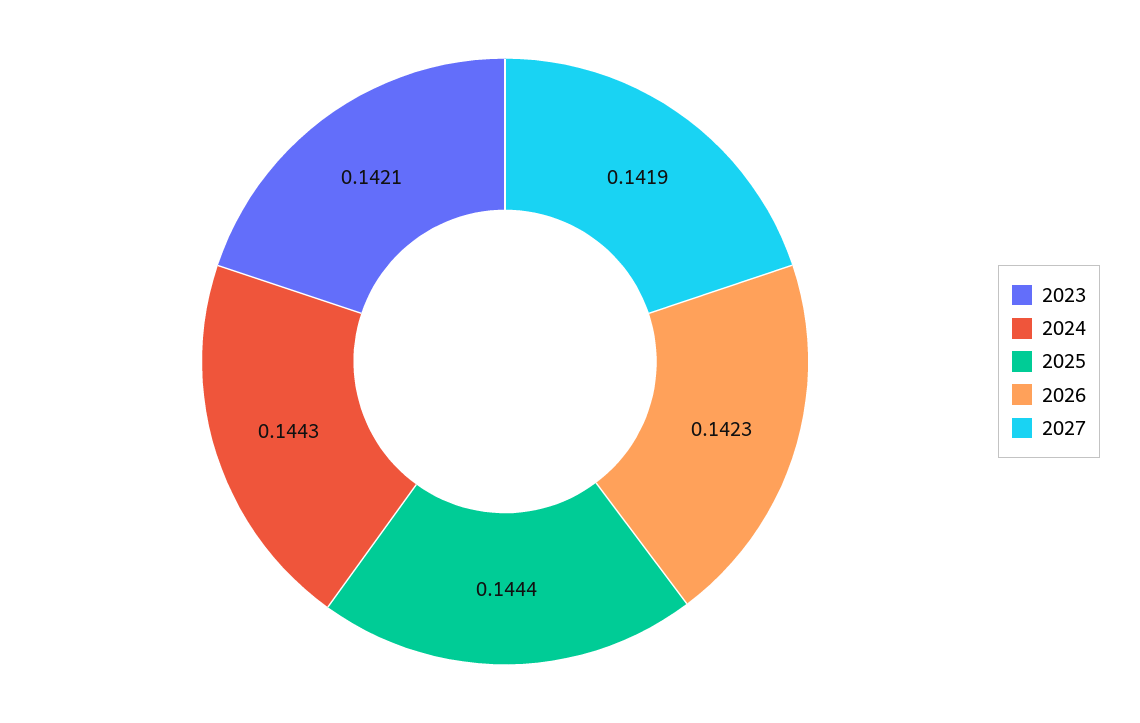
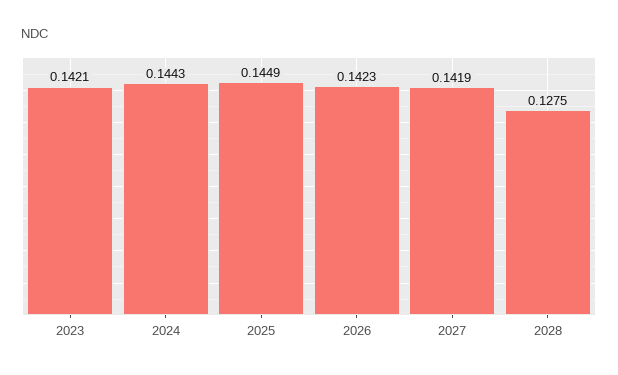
2025: 0.1444 -> 0.1449
2028: none -> 0.1275

